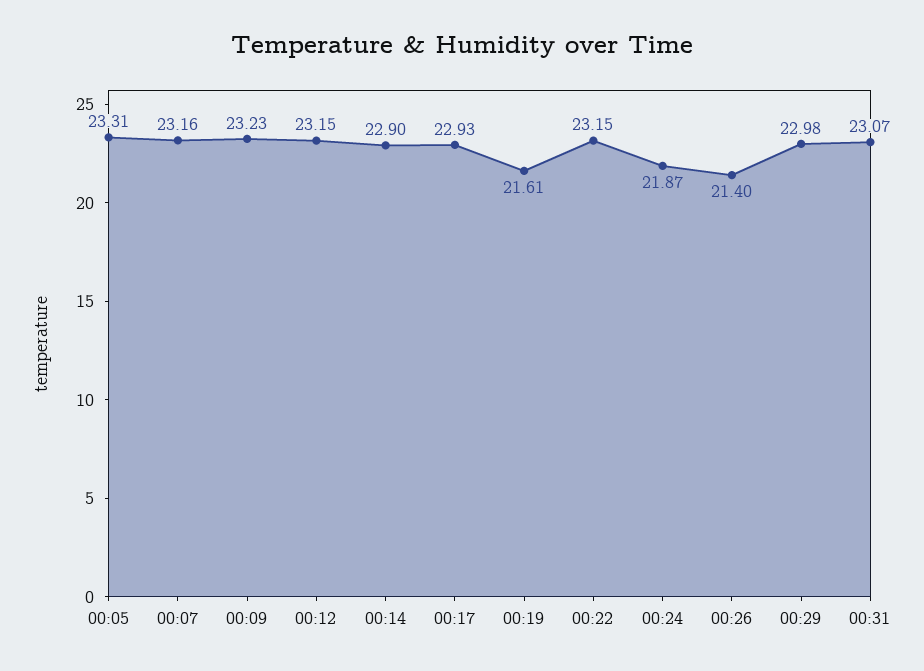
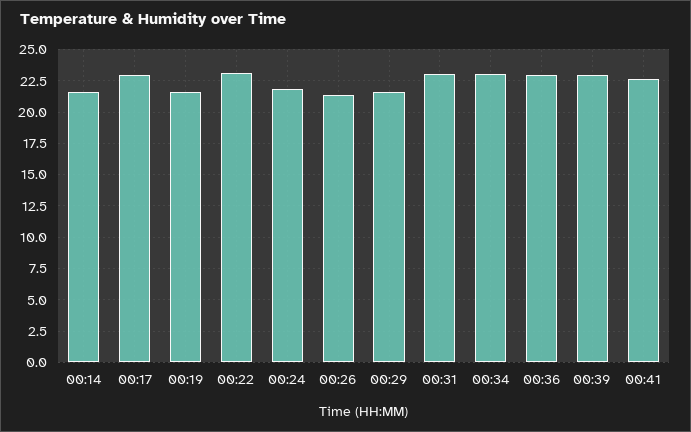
00:05: 23.31 -> none
00:07: 23.16 -> none
00:09: 23.23 -> none
00:12: 23.15 -> none
00:14: 22.9 -> 21.5
00:29: 22.98 -> 21.5
00:34: none -> 23
00:36: none -> 23
00:39: none -> 23
00:41: none -> 22.5

